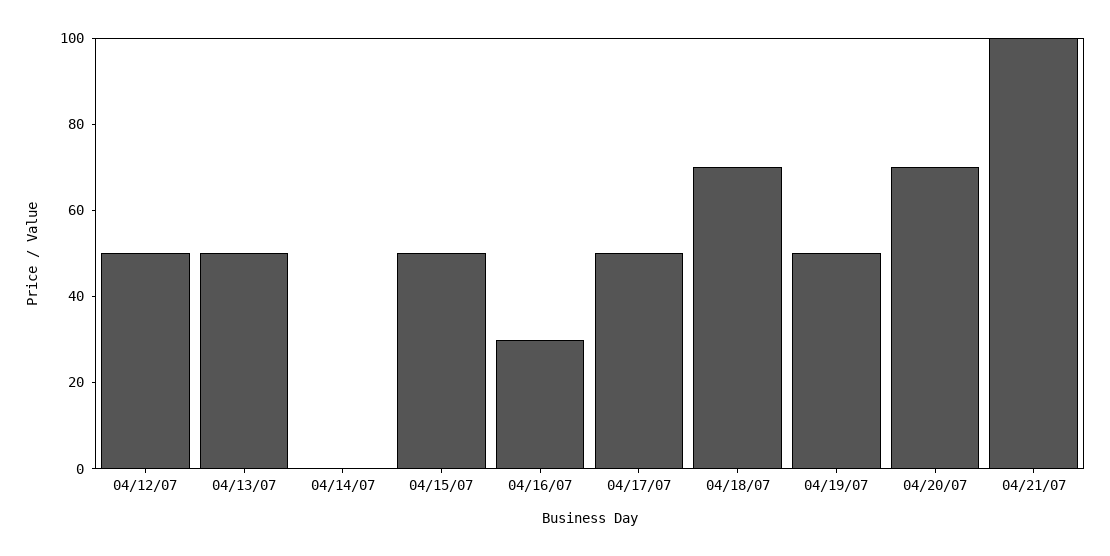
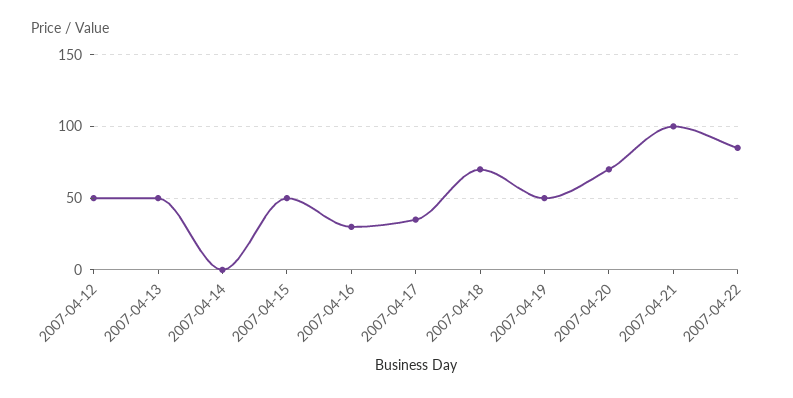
04/17/07: 50 -> 35
2007-04-22: none -> 85

